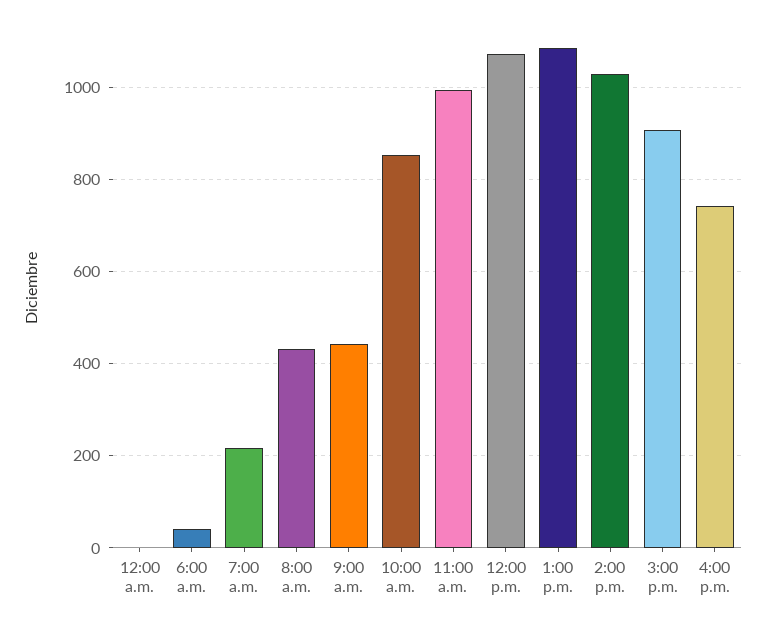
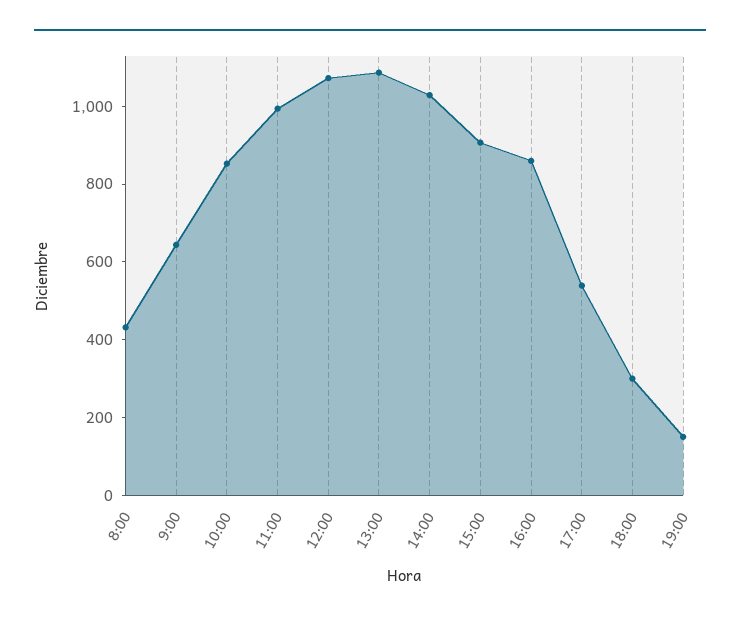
12:00 a.m.: 0 -> none
6:00 a.m.: 40 -> none
7:00 a.m.: 220 -> none
9:00 a.m.: 440 -> 650
4:00 p.m.: 740 -> 850
17:00: none -> 550
18:00: none -> 300
19:00: none -> 150

